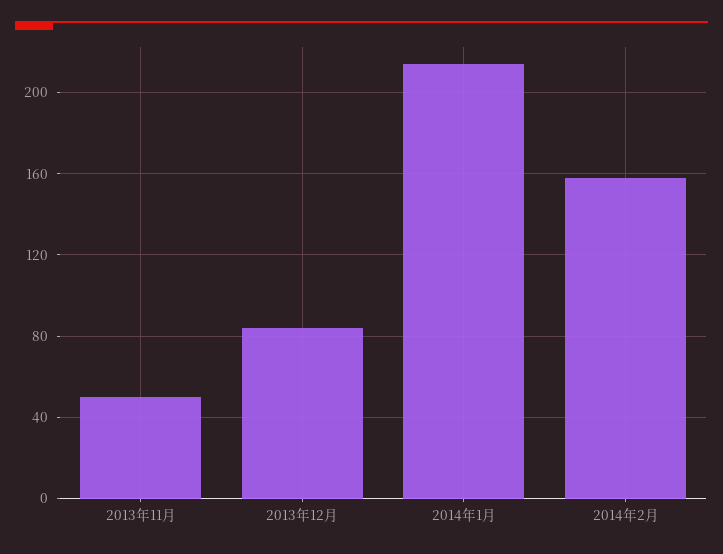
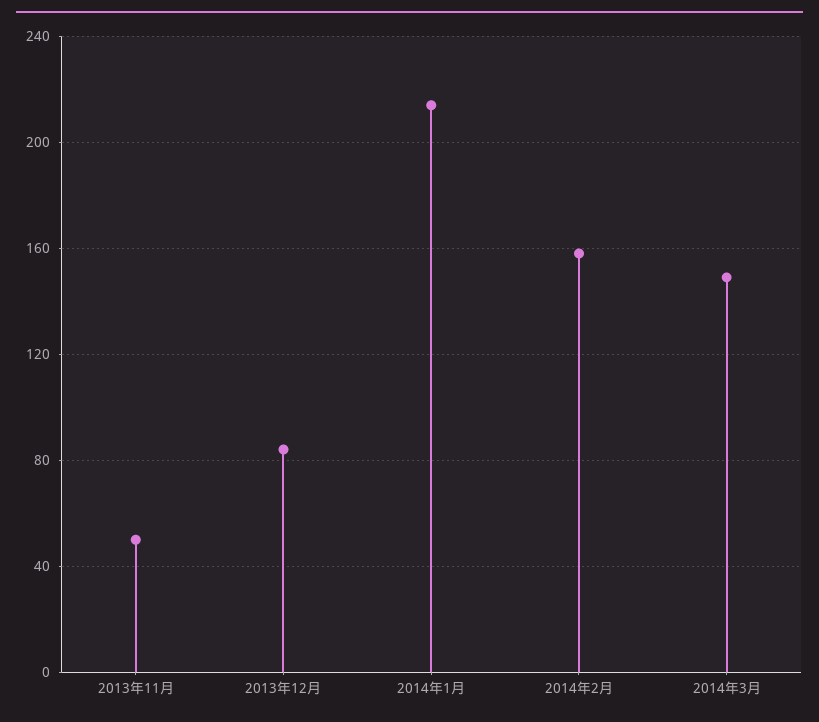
2014年3月: none -> 150

